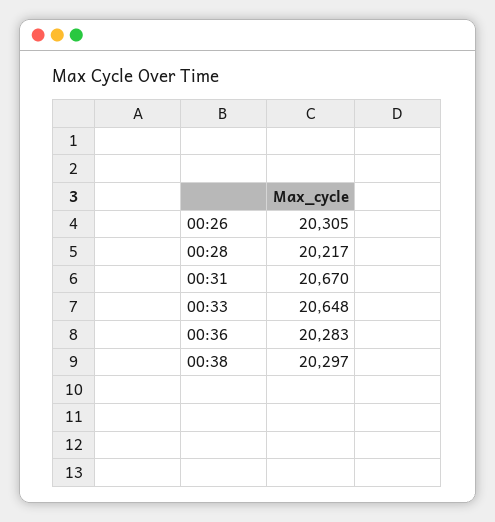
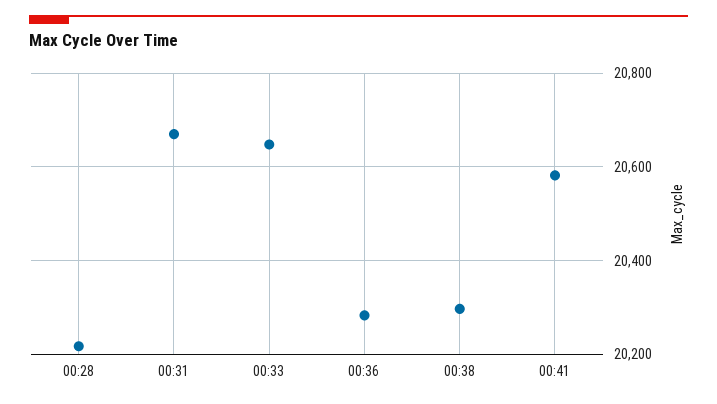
00:26: 20305 -> none
00:41: none -> 20580

